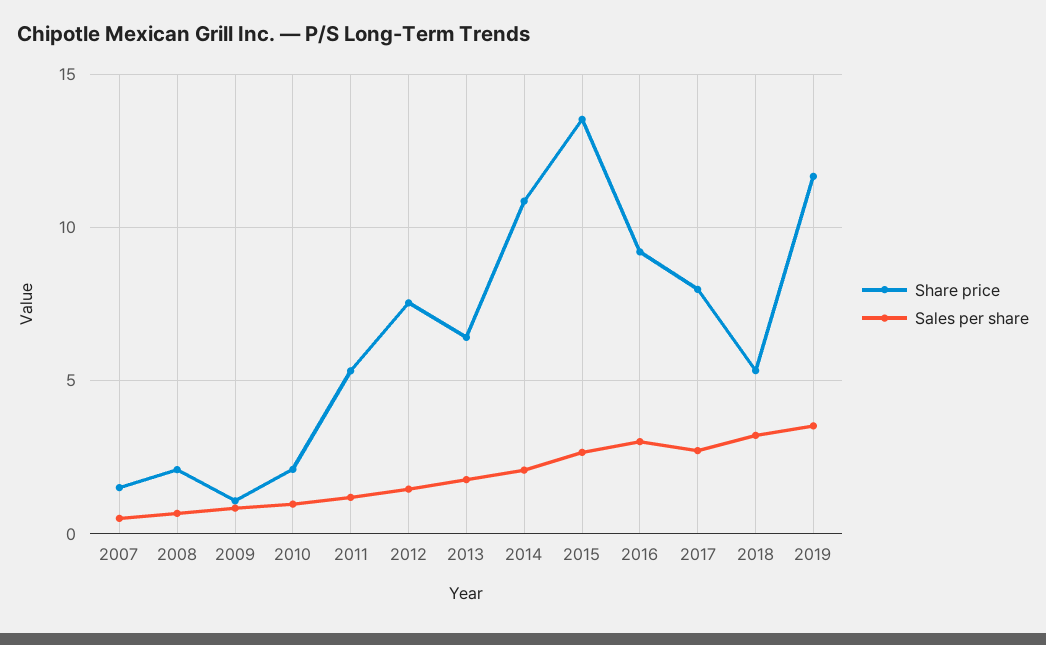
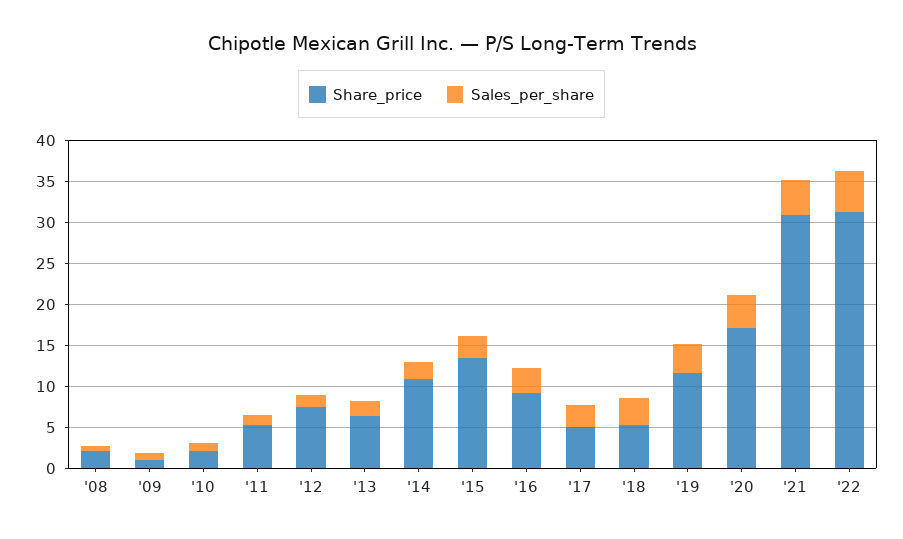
Share price, 2007: 1.5 -> none
Sales per share, 2007: 0.5 -> none
Share price, 2017: 8 -> 5
Share price, '20: none -> 17
Sales per share, '20: none -> 4
Share price, '21: none -> 31
Sales per share, '21: none -> 4
Share price, '22: none -> 31
Sales per share, '22: none -> 5

